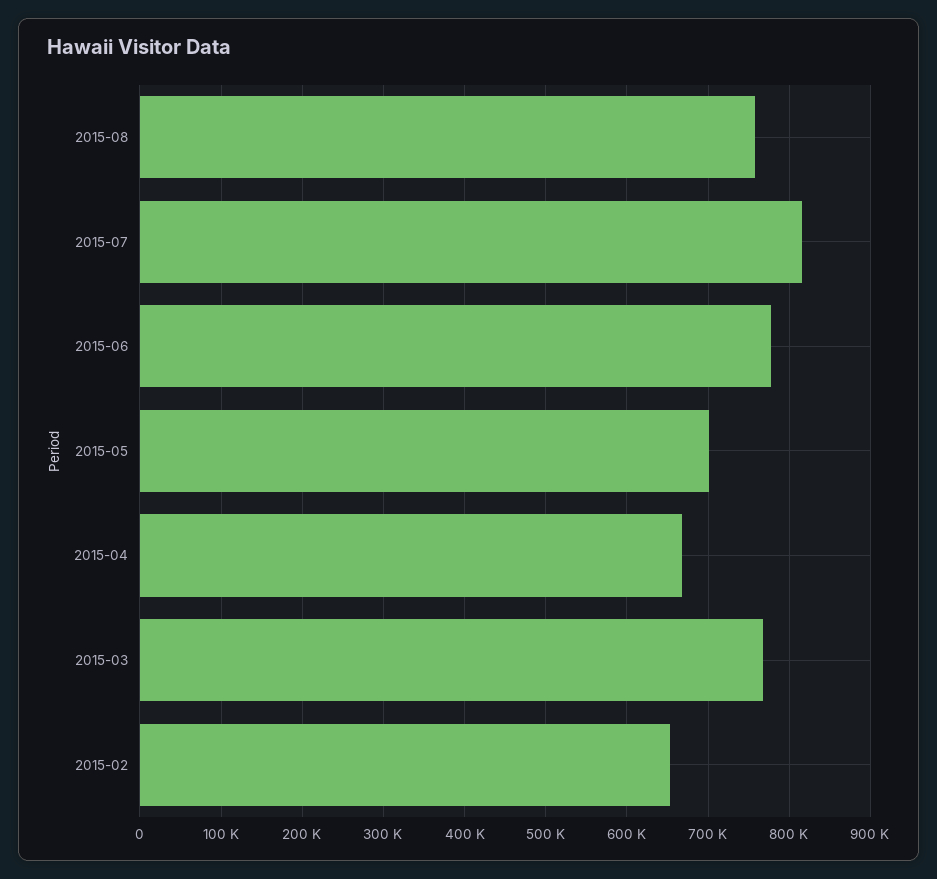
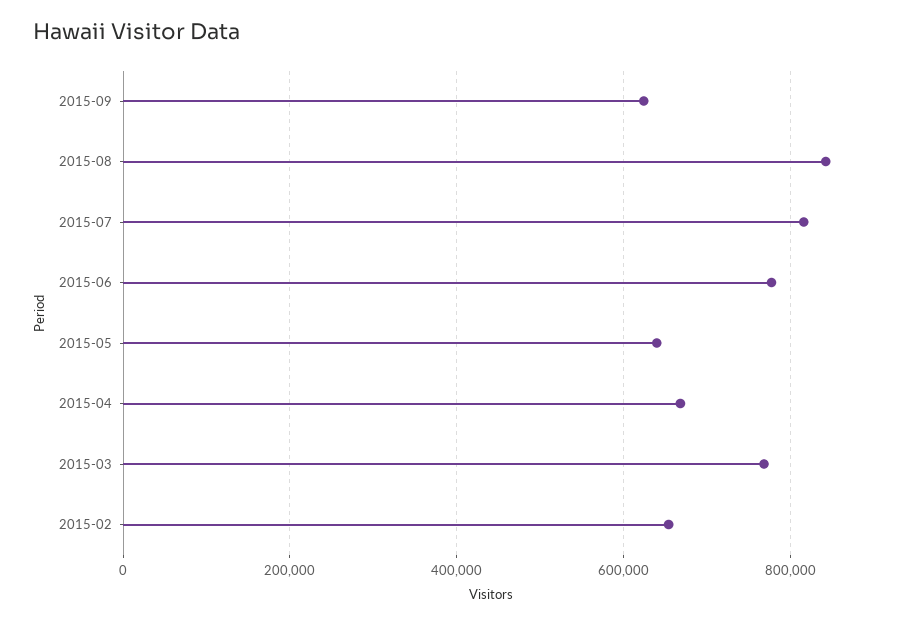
2015-08: 760000 -> 840000
2015-05: 700000 -> 640000
2015-09: none -> 620000

